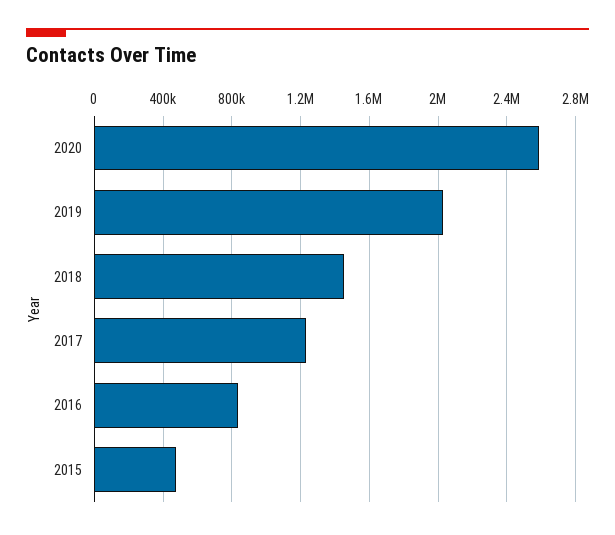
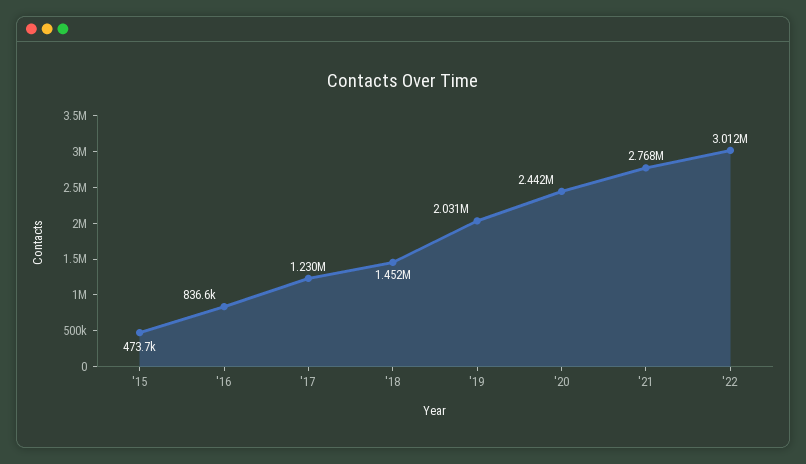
2020: 2600000 -> 2442000
'21: none -> 2768000
'22: none -> 3012000

